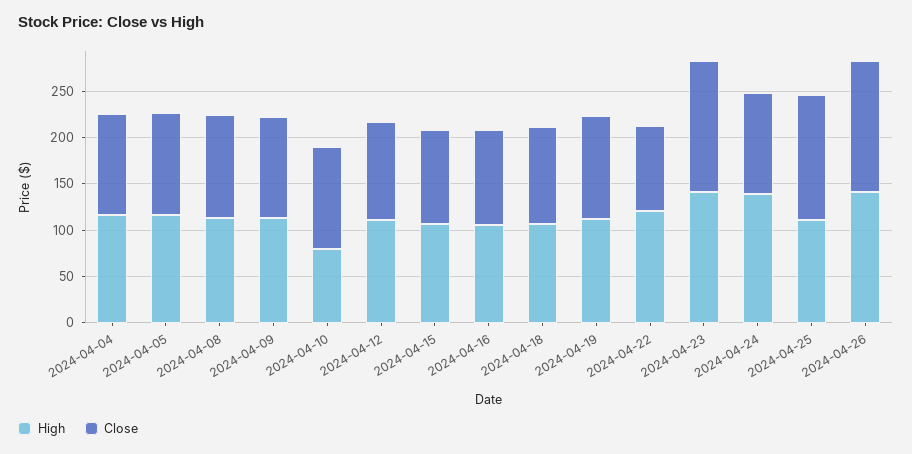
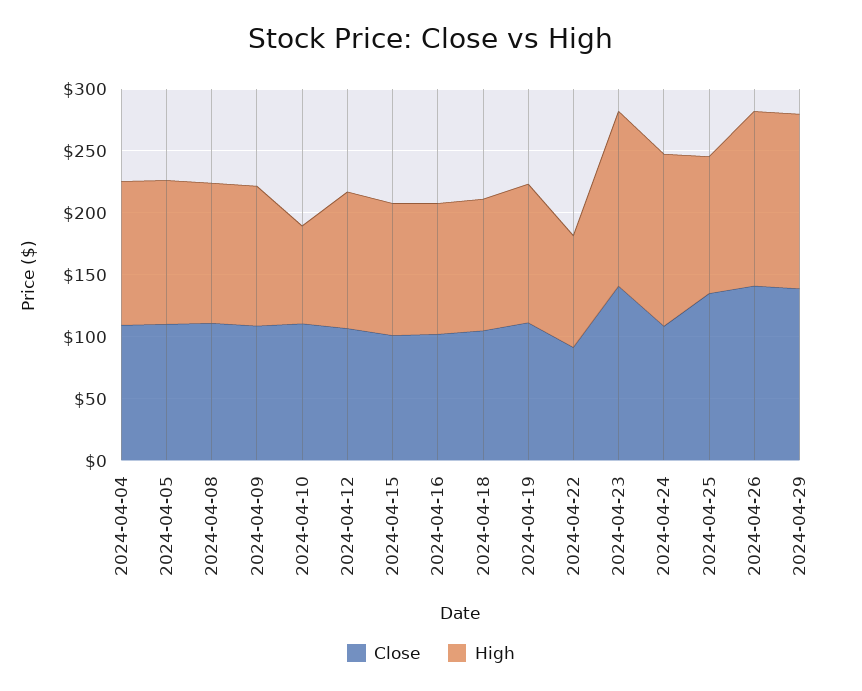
High, 2024-04-22: 120 -> 90
Close, 2024-04-29: none -> 140
High, 2024-04-29: none -> 140

